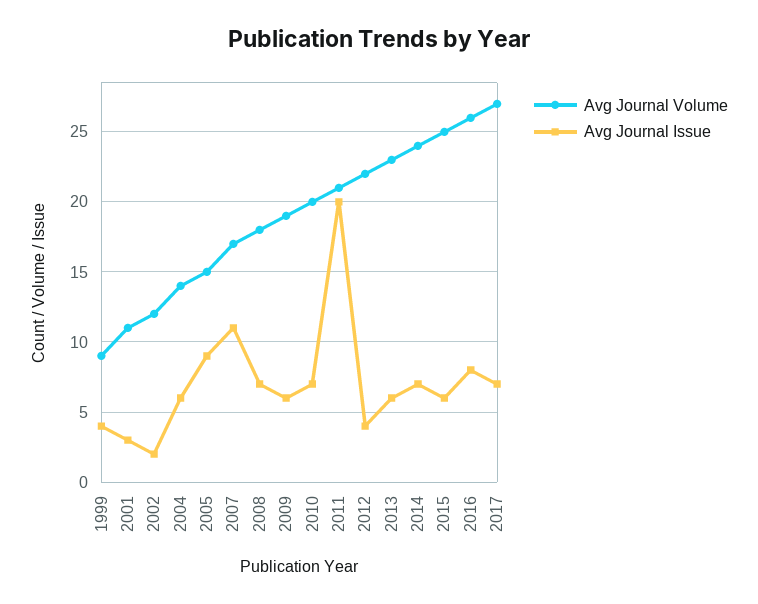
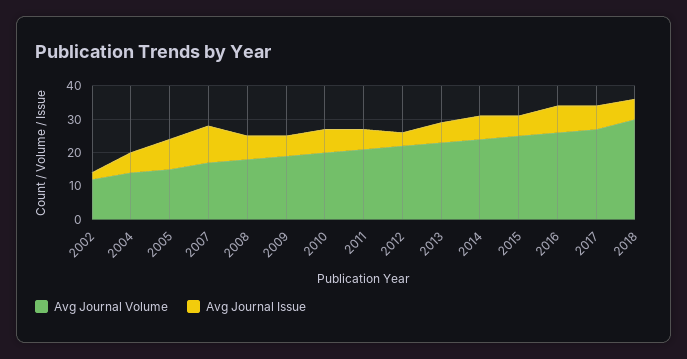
Avg Journal Volume, 1999: 9 -> none
Avg Journal Issue, 1999: 4 -> none
Avg Journal Volume, 2001: 11 -> none
Avg Journal Issue, 2001: 3 -> none
Avg Journal Issue, 2011: 20 -> 5
Avg Journal Volume, 2018: none -> 30
Avg Journal Issue, 2018: none -> 5

